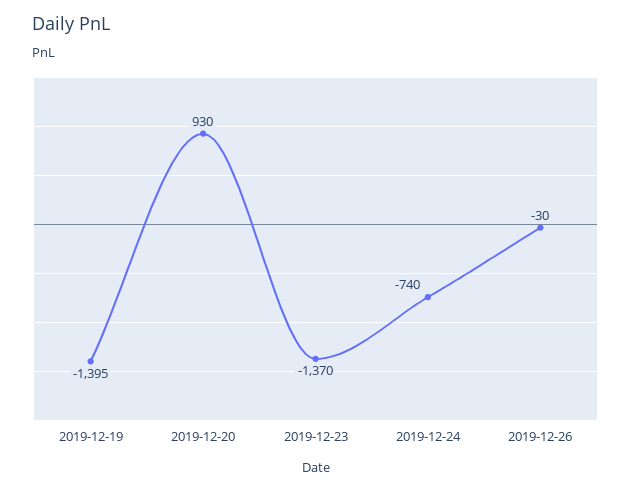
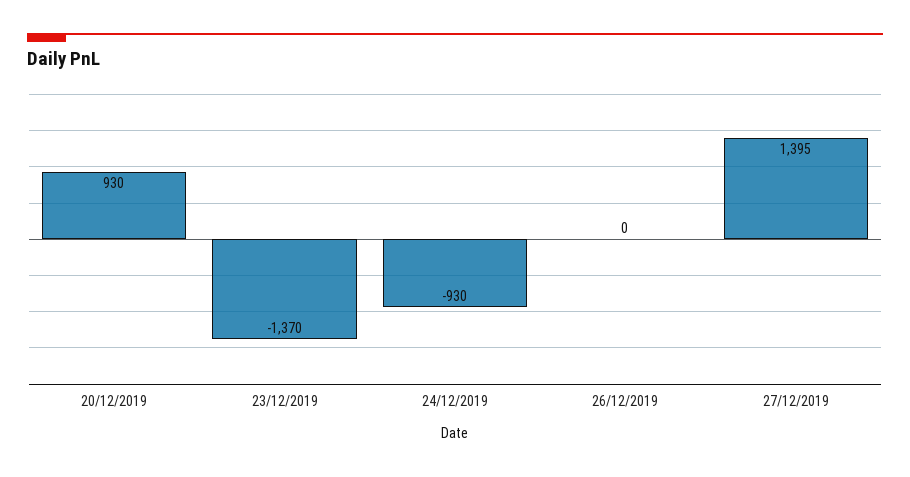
2019-12-19: -1395 -> none
2019-12-24: -740 -> -930
2019-12-26: -30 -> 0
27/12/2019: none -> 1395

